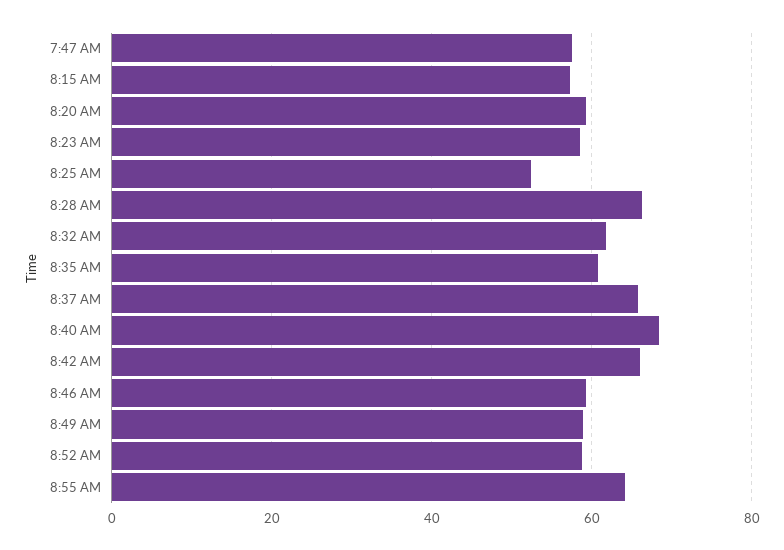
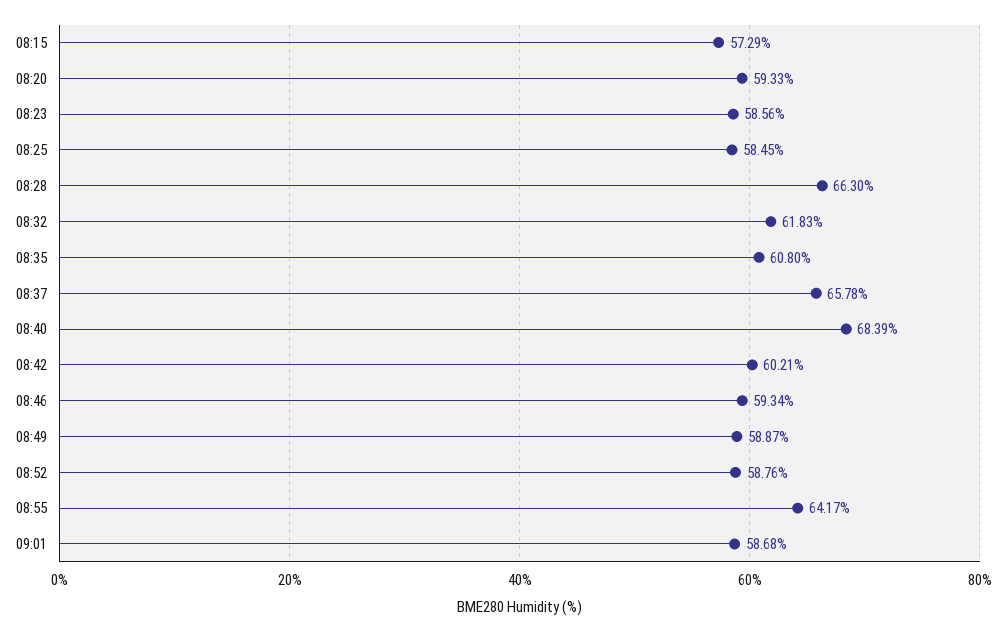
7:47 AM: 58 -> none
8:25 AM: 52 -> 58.45
8:42 AM: 66 -> 60.21
09:01: none -> 58.68

